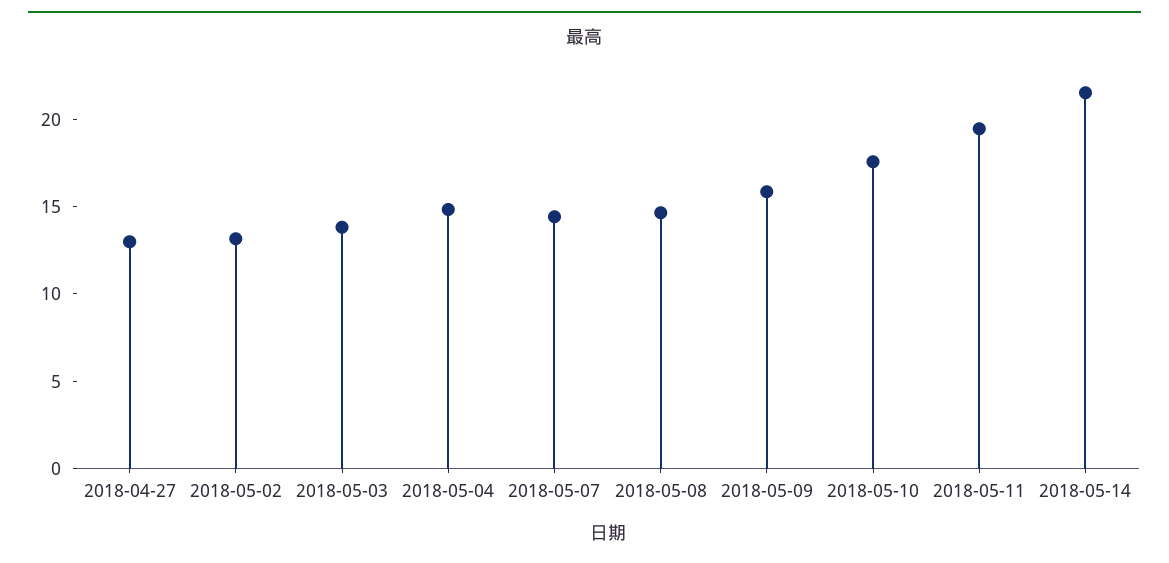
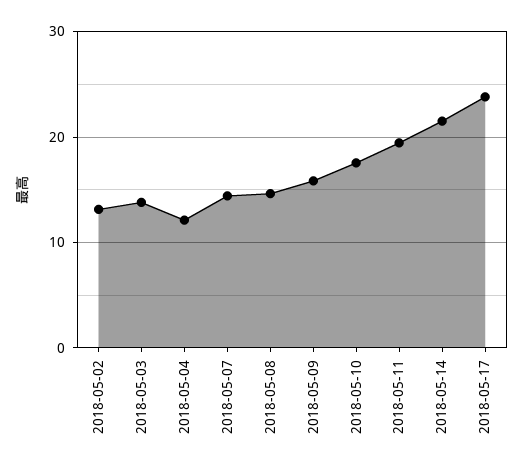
2018-04-27: 13 -> none
2018-05-04: 15 -> 12
2018-05-17: none -> 24

